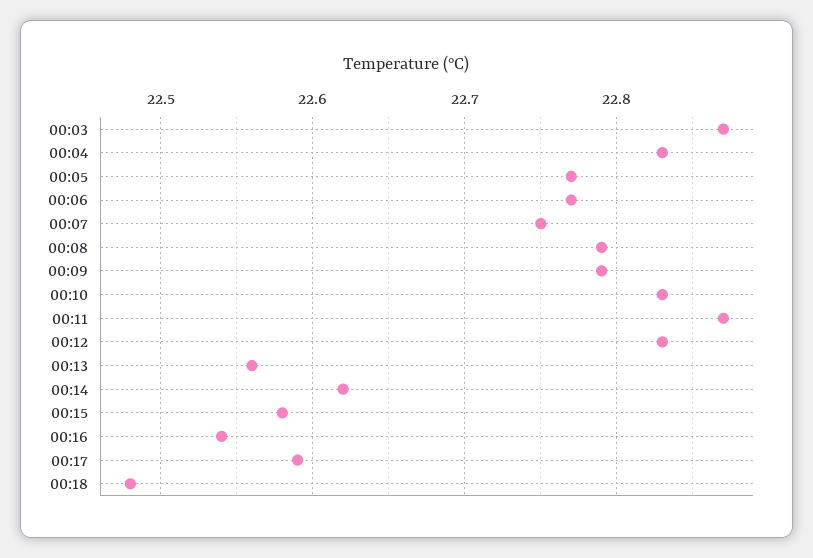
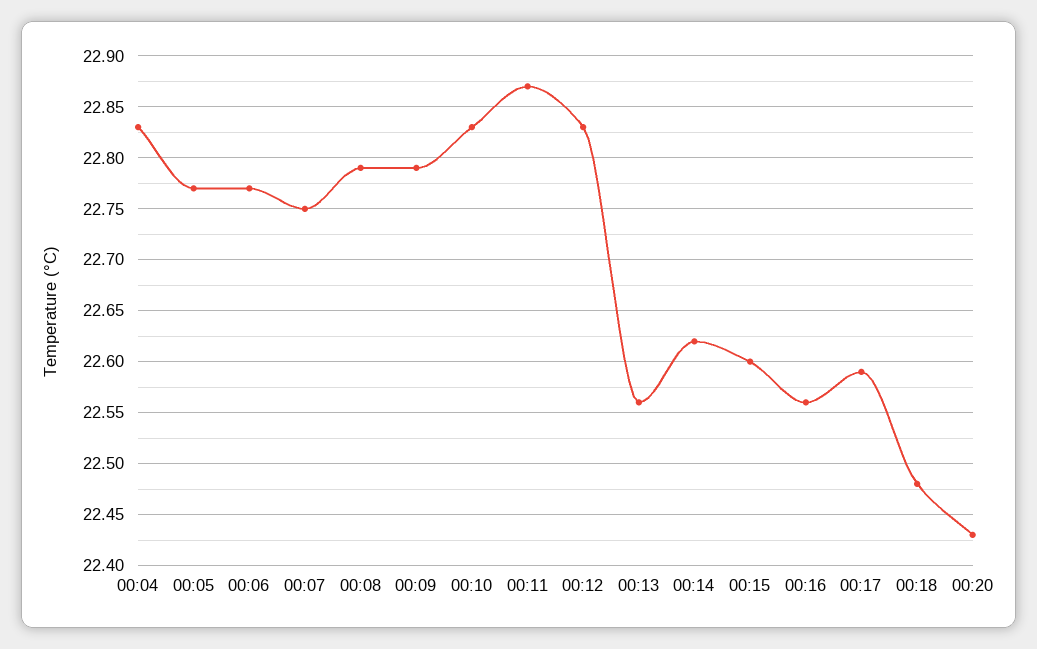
00:03: 22.87 -> none
00:15: 22.58 -> 22.6
00:16: 22.54 -> 22.56
00:20: none -> 22.43

